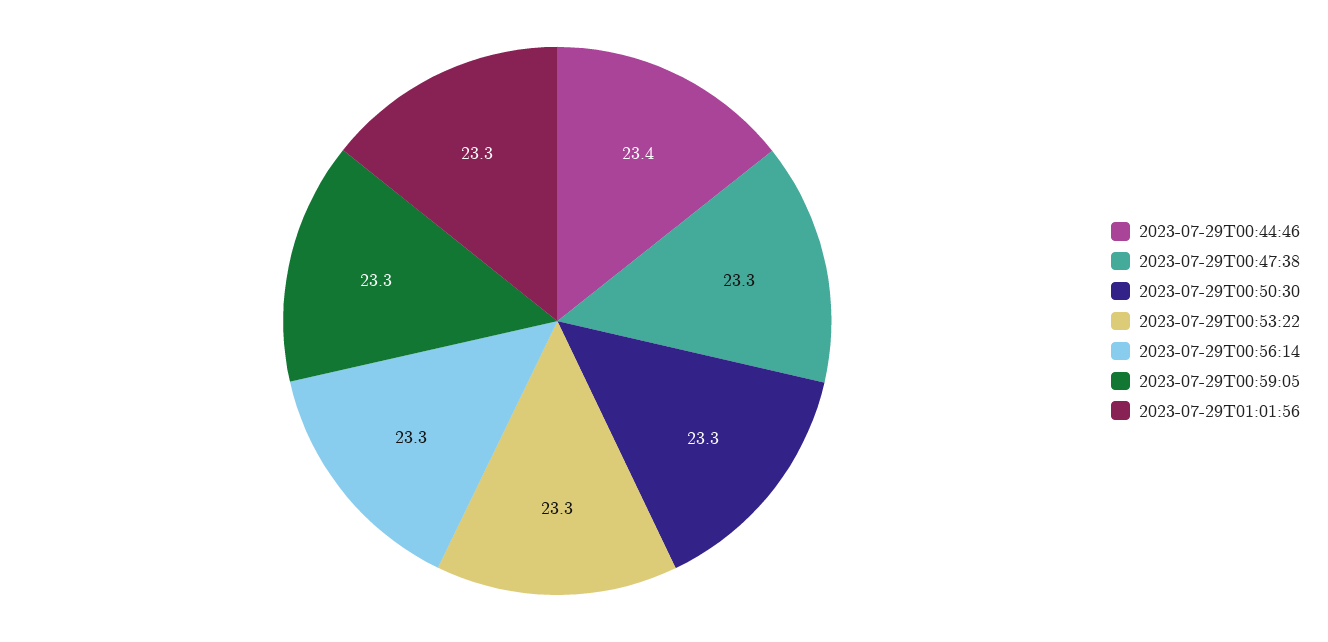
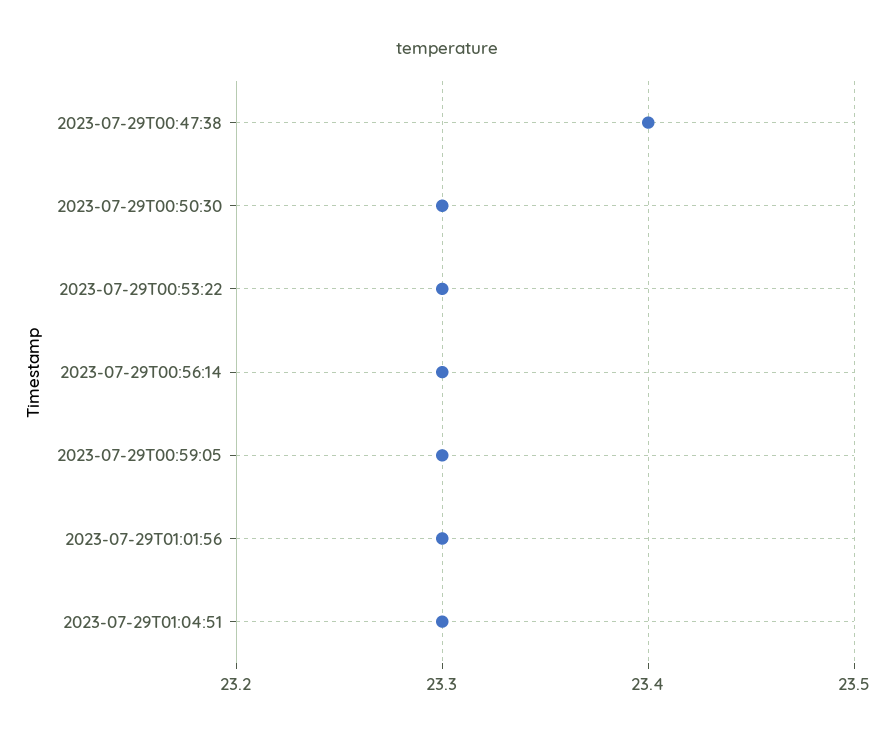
2023-07-29T00:44:46: 23.4 -> none
2023-07-29T00:47:38: 23.3 -> 23.4
2023-07-29T01:04:51: none -> 23.3

